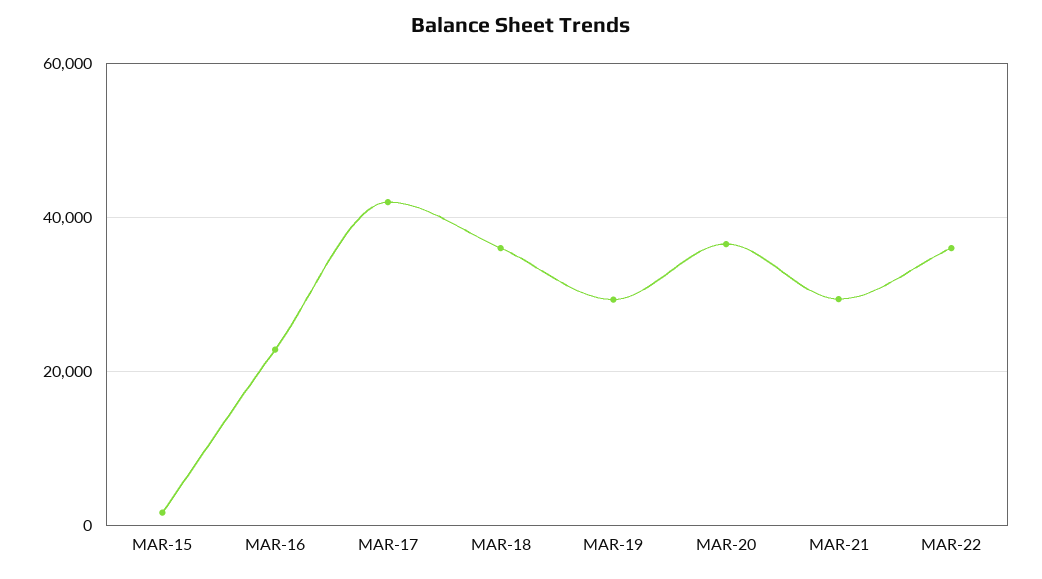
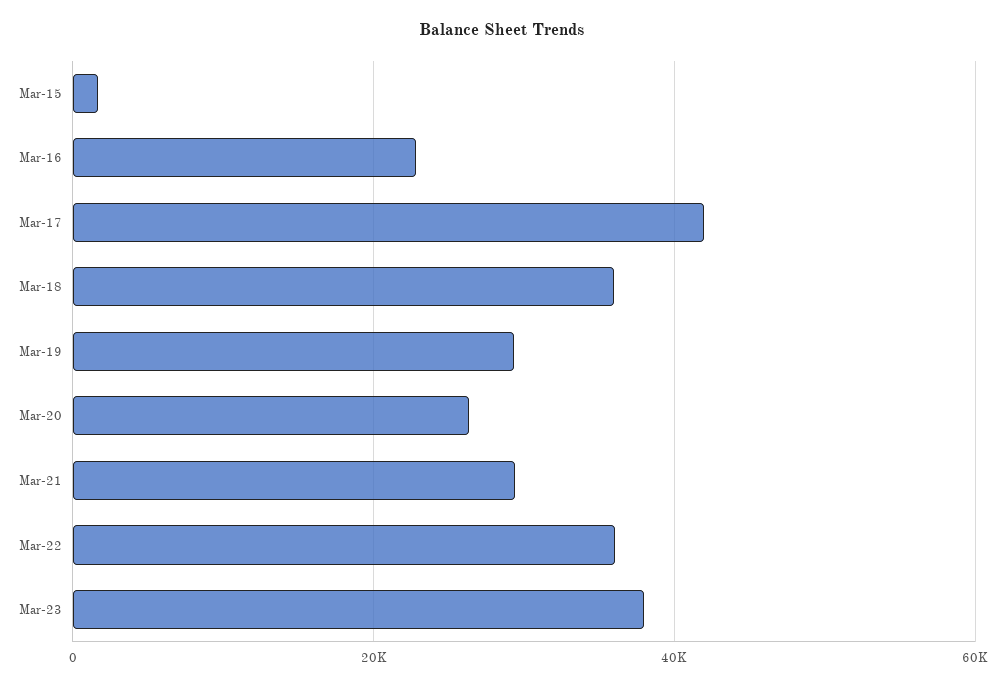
MAR-20: 36000 -> 26000
Mar-23: none -> 38000

